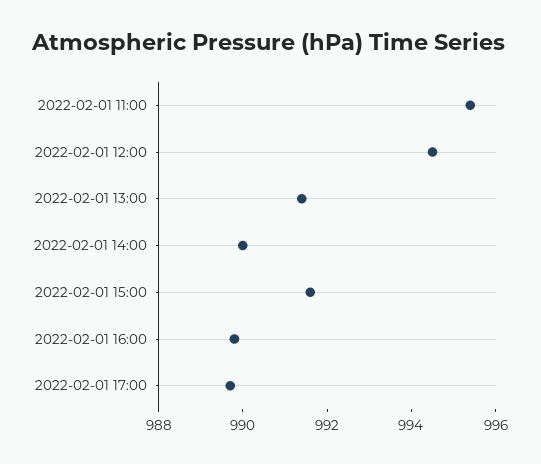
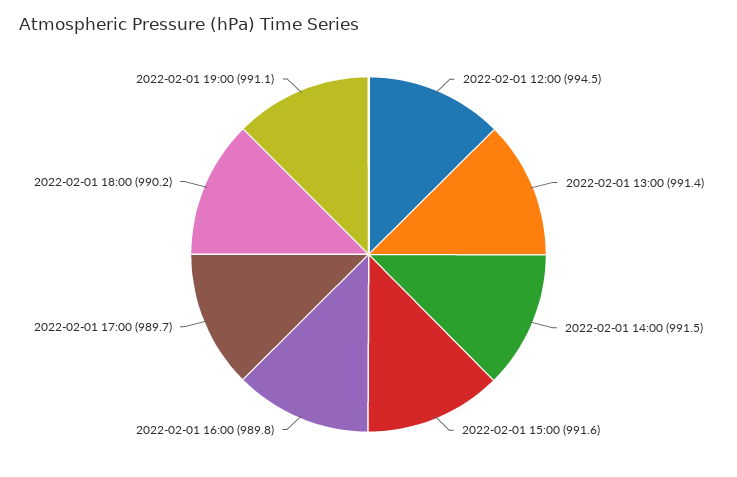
2022-02-01 11:00: 995.5 -> none
2022-02-01 14:00: 990 -> 991.5
2022-02-01 18:00: none -> 990.2
2022-02-01 19:00: none -> 991.1

